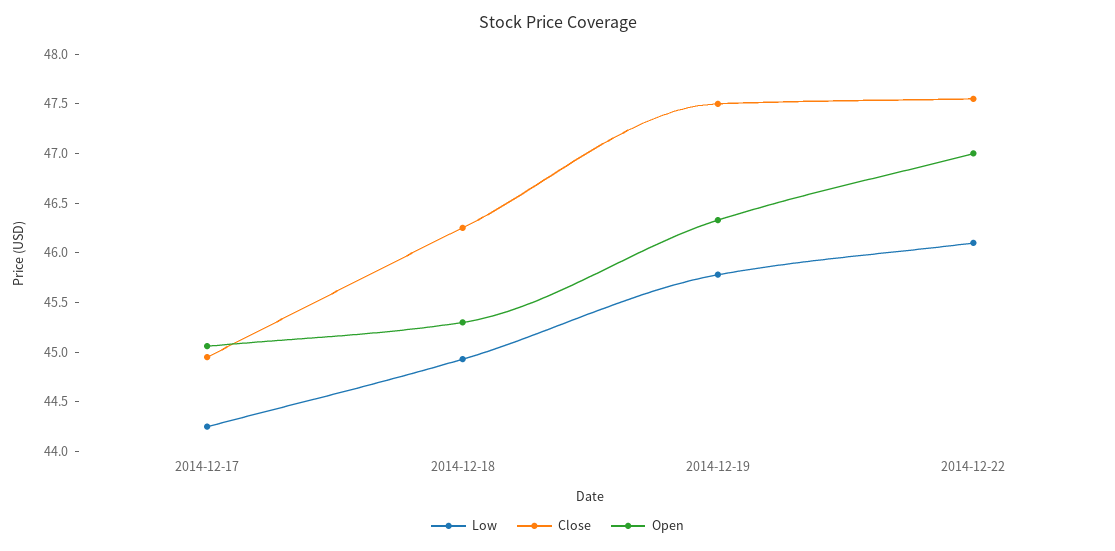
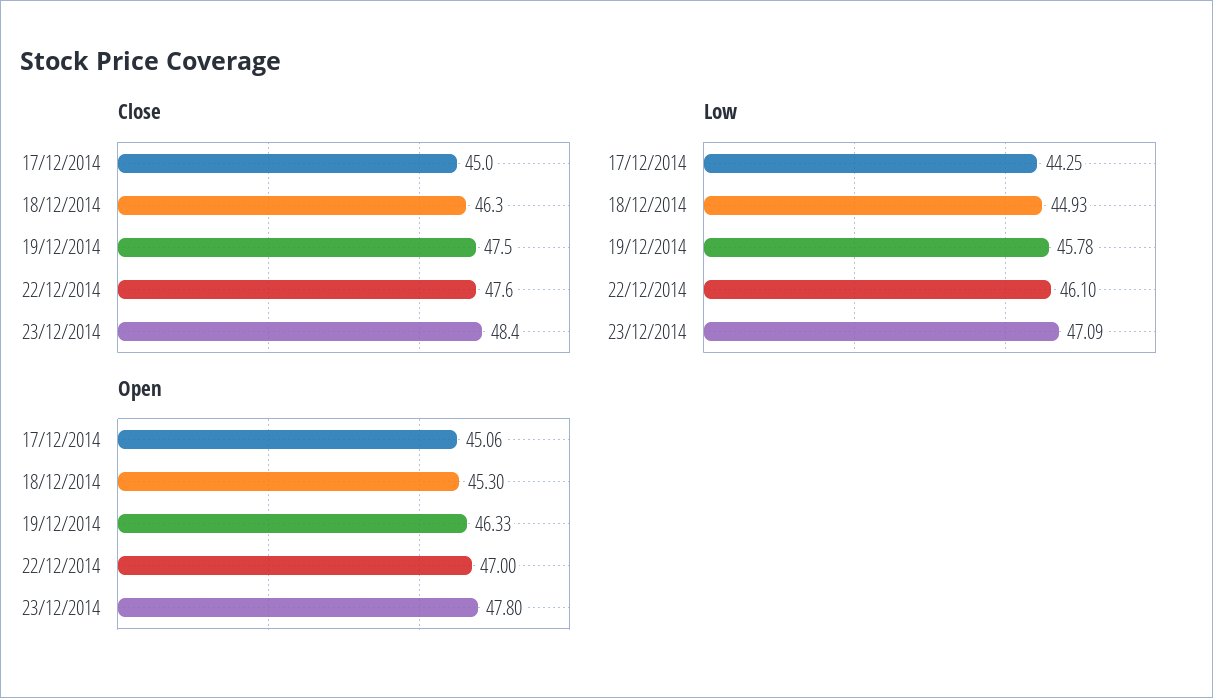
Close, 23/12/2014: none -> 48.4
Low, 23/12/2014: none -> 47.09
Open, 23/12/2014: none -> 47.8

